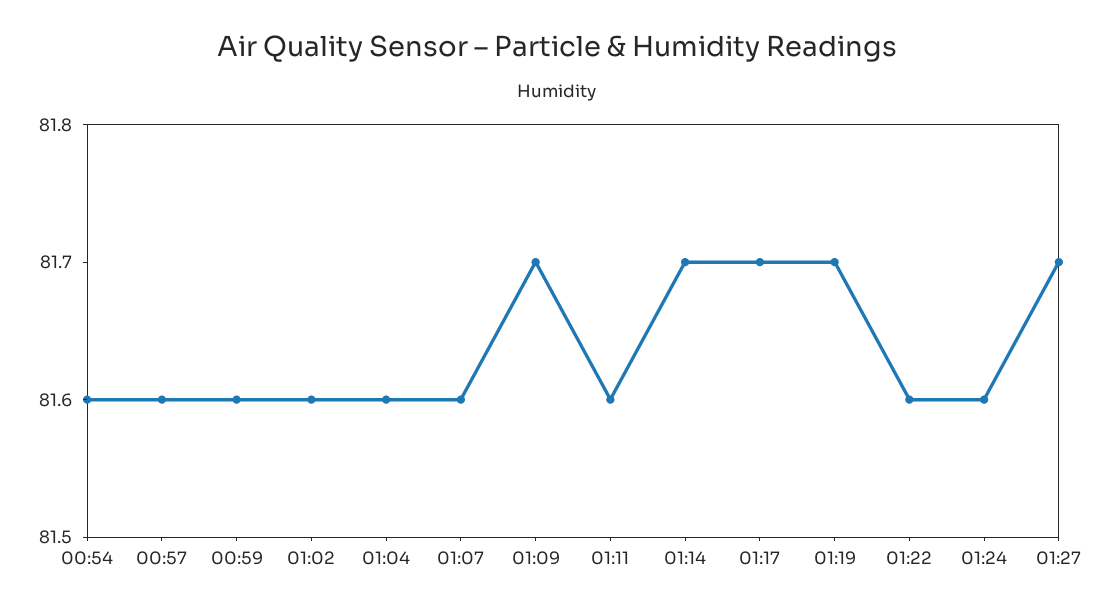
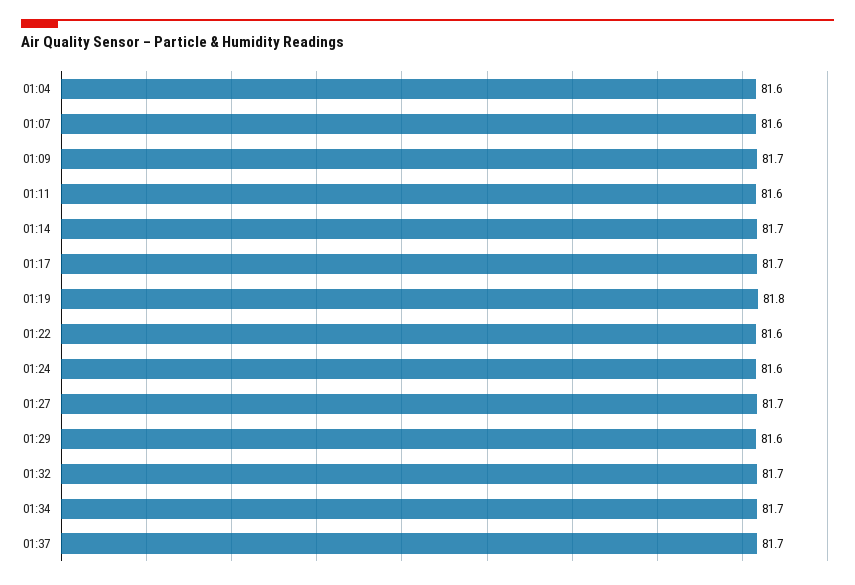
00:54: 81.6 -> none
00:57: 81.6 -> none
00:59: 81.6 -> none
01:02: 81.6 -> none
01:19: 81.7 -> 81.8
01:29: none -> 81.6
01:32: none -> 81.7
01:34: none -> 81.7
01:37: none -> 81.7

